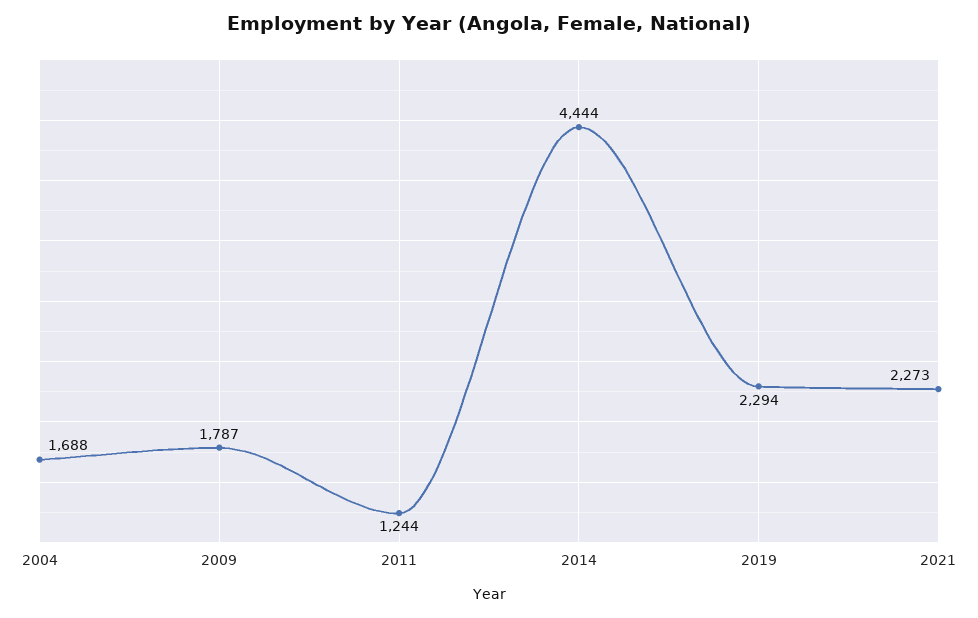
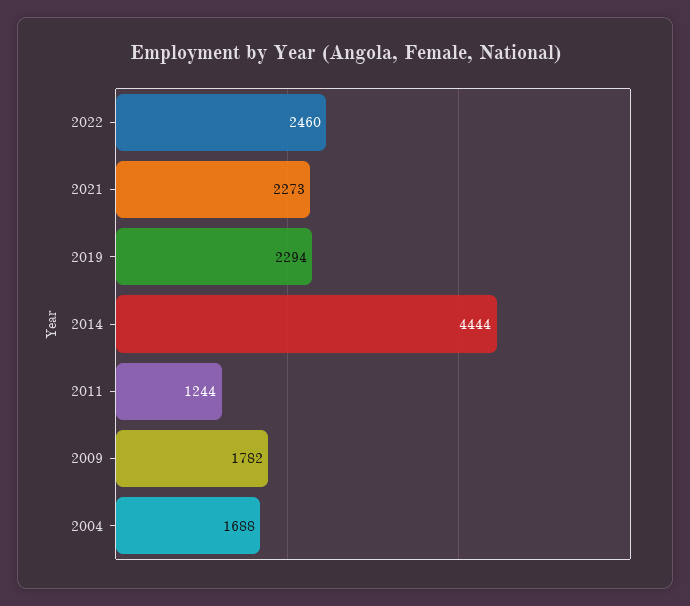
2009: 1787 -> 1782
2022: none -> 2460

